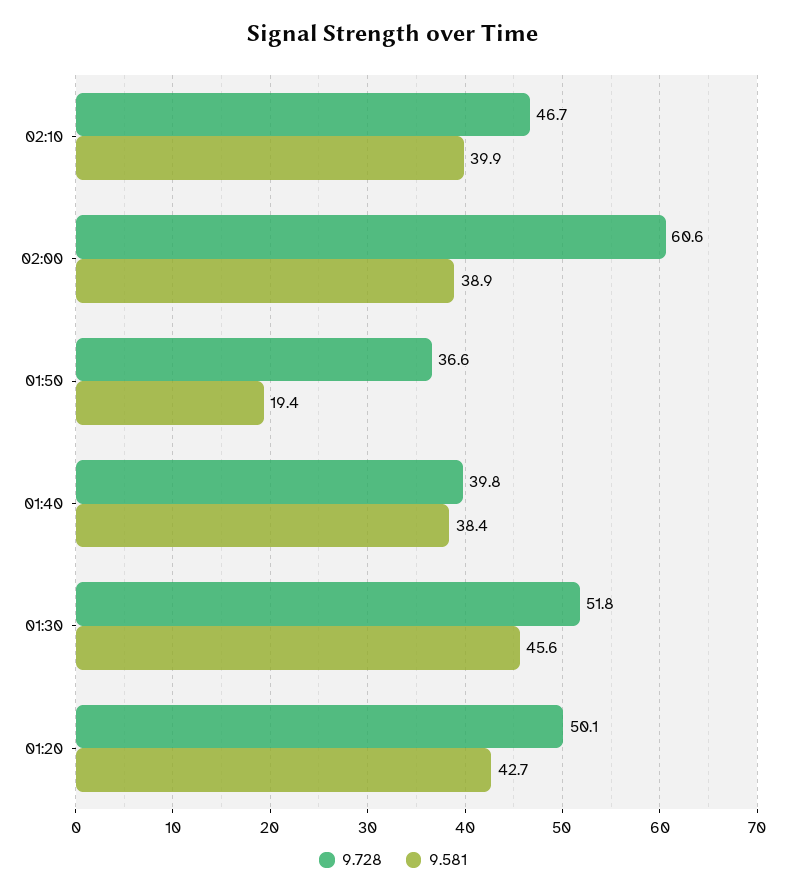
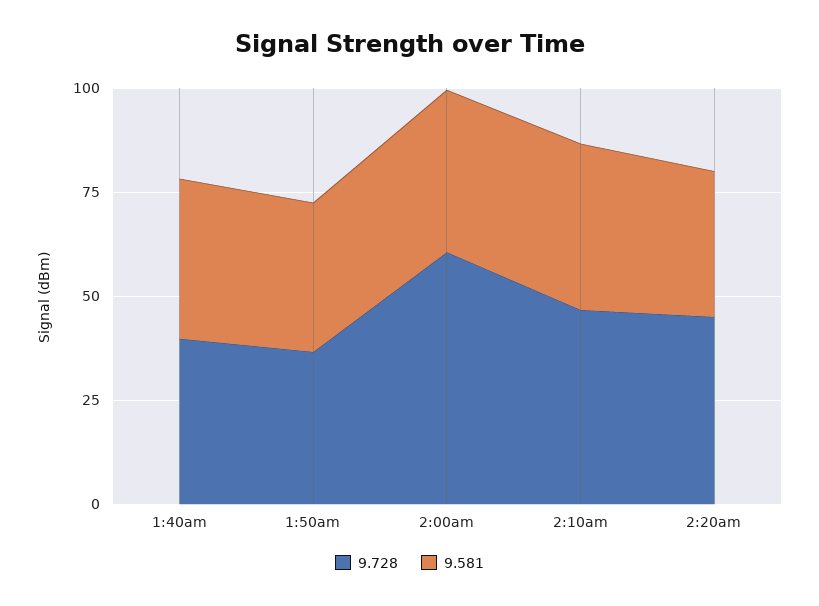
9.581, 01:50: 19.4 -> 35
9.728, 01:30: 51.8 -> none
9.581, 01:30: 45.6 -> none
9.728, 01:20: 50.1 -> none
9.581, 01:20: 42.7 -> none
9.728, 2:20am: none -> 45
9.581, 2:20am: none -> 35

